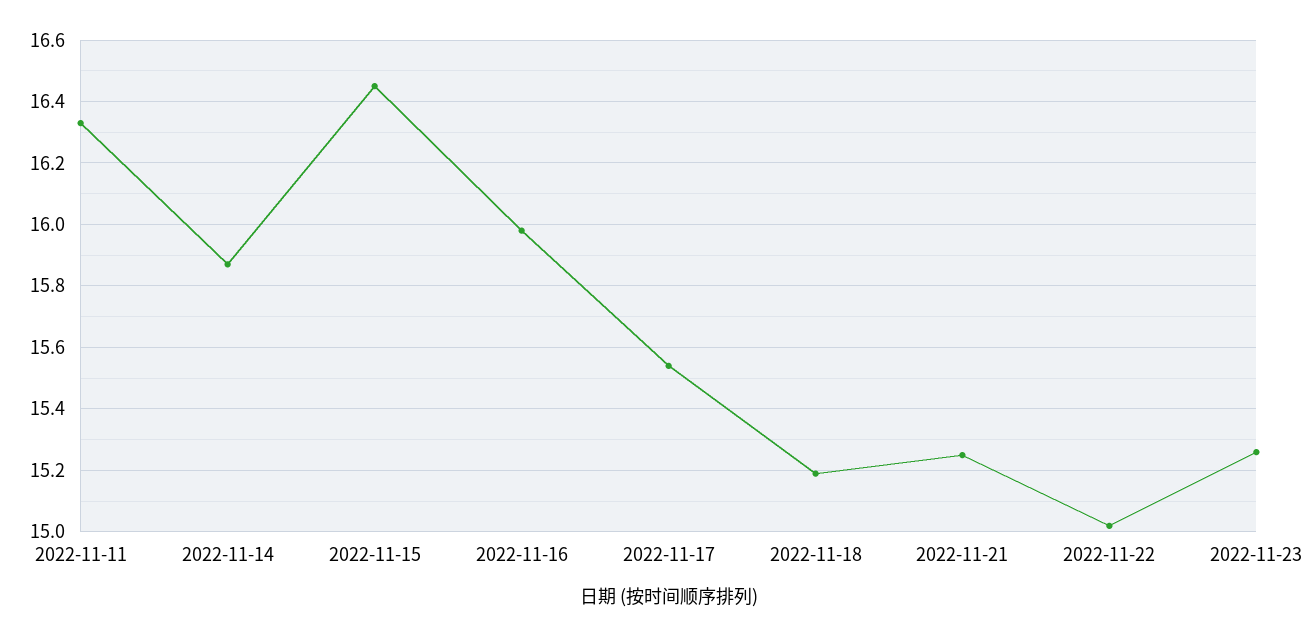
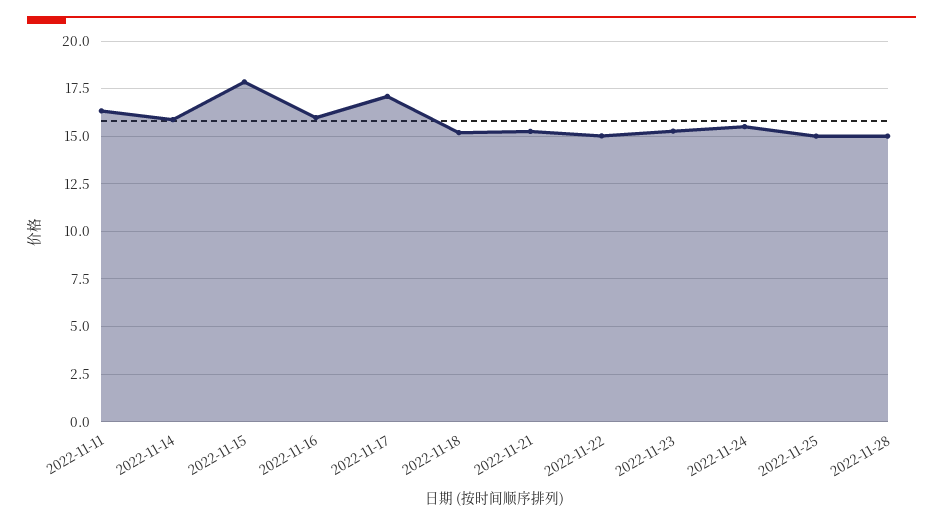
2022-11-15: 16.45 -> 18
2022-11-17: 15.55 -> 17
2022-11-24: none -> 15.5
2022-11-25: none -> 15
2022-11-28: none -> 15

